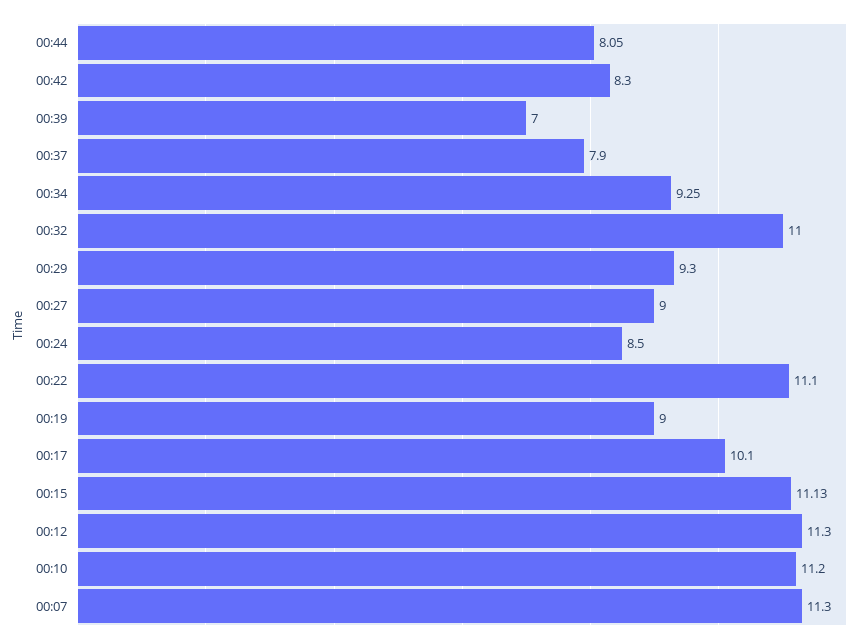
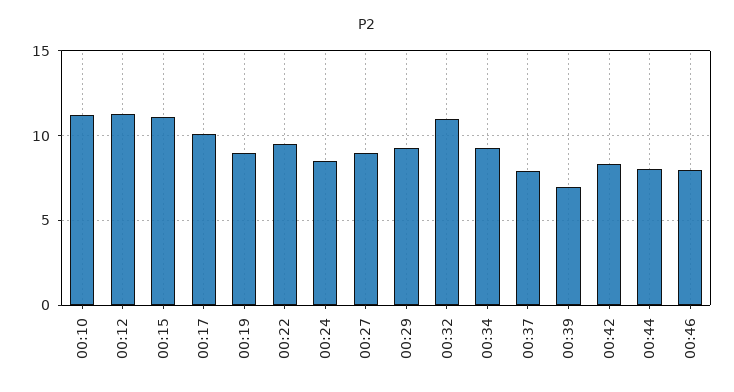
00:22: 11.1 -> 9.5
00:07: 11.3 -> none
00:46: none -> 8

